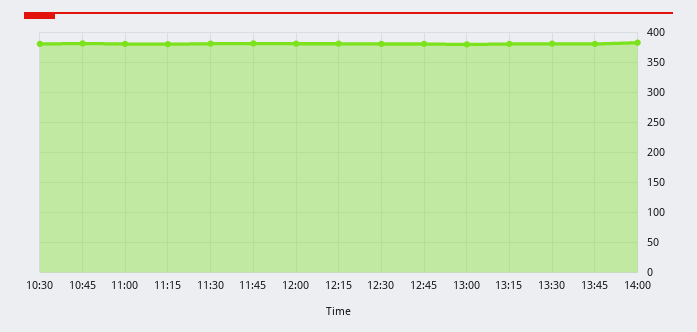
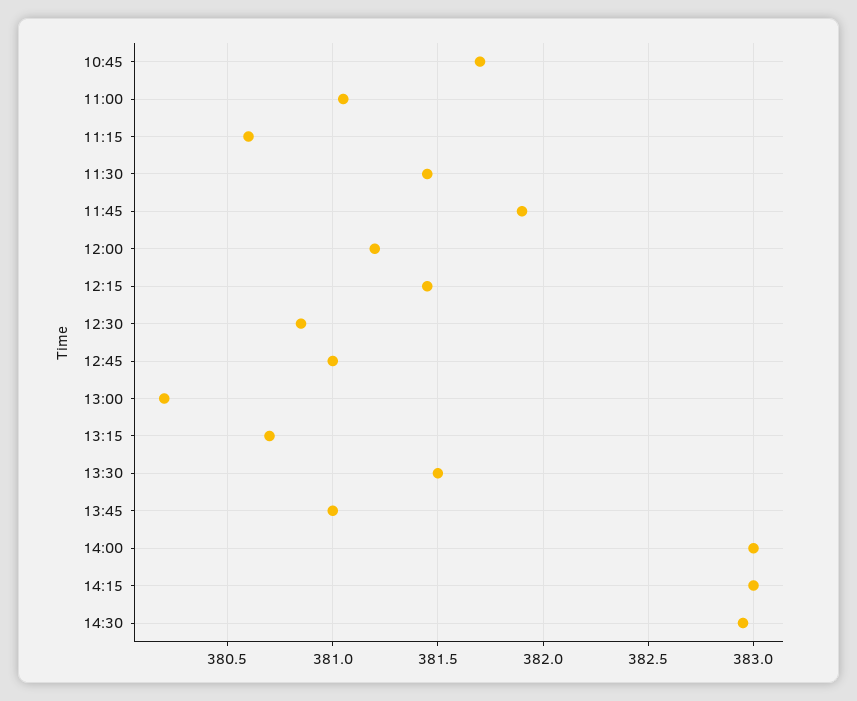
10:30: 375 -> none
14:15: none -> 383
14:30: none -> 382.95

